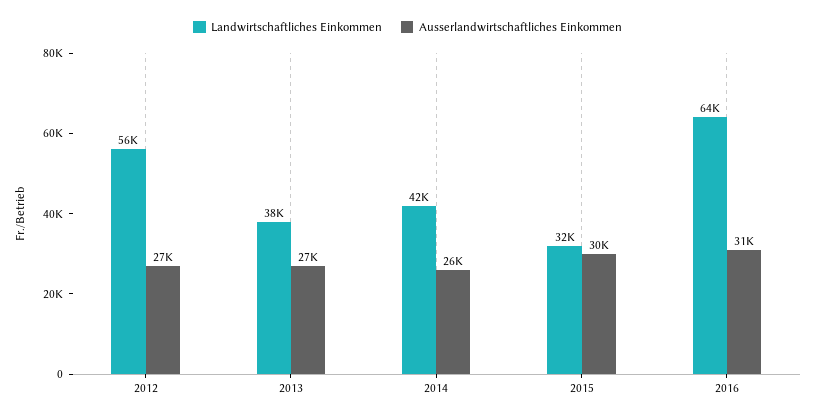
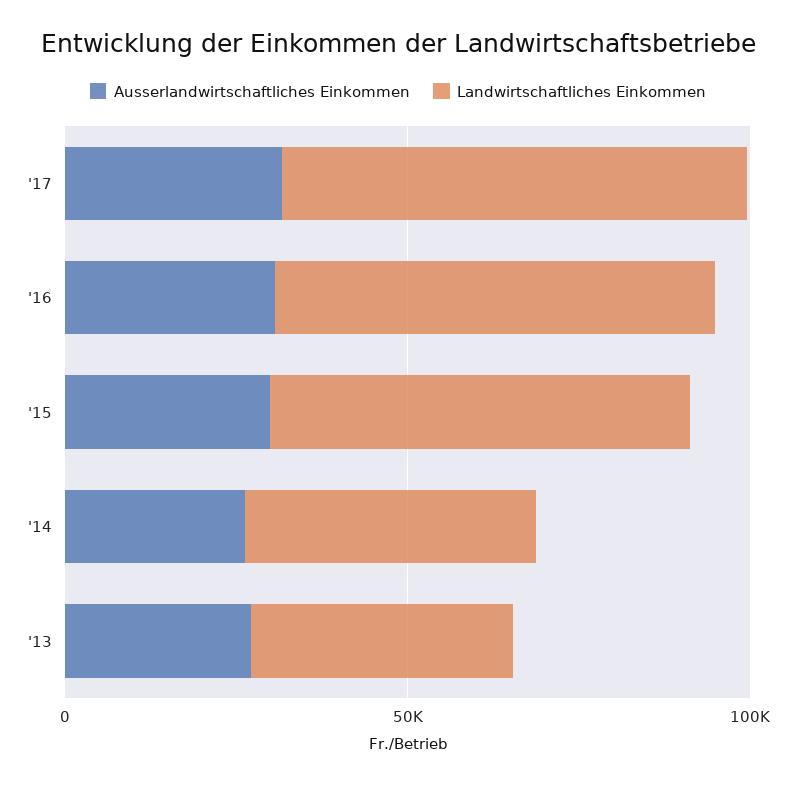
Landwirtschaftliches Einkommen, 2012: 56000 -> none
Ausserlandwirtschaftliches Einkommen, 2012: 27000 -> none
Landwirtschaftliches Einkommen, 2015: 32000 -> 60000
Ausserlandwirtschaftliches Einkommen, '17: none -> 30000
Landwirtschaftliches Einkommen, '17: none -> 70000

